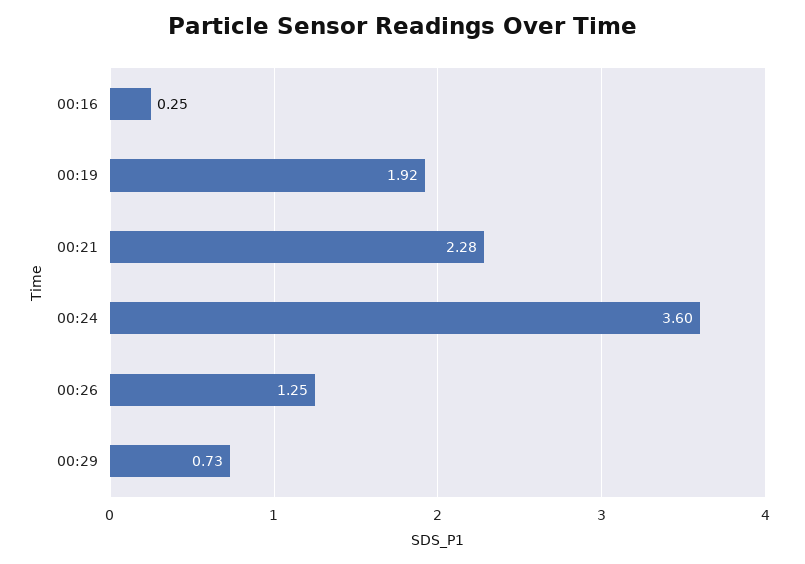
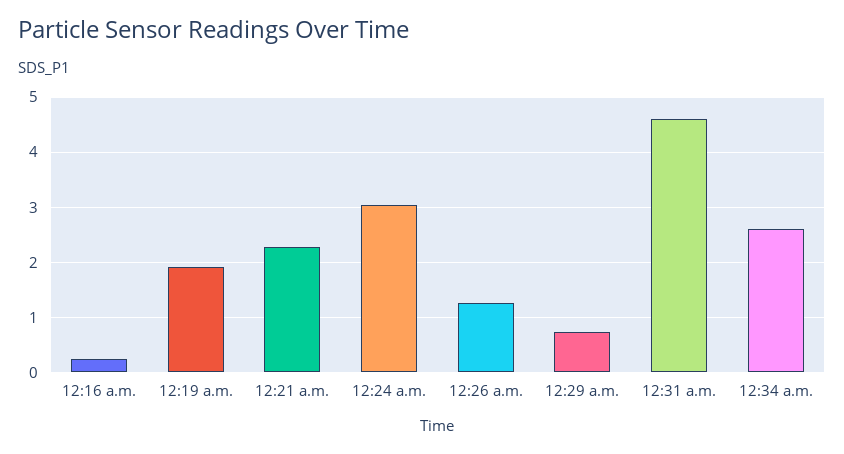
00:24: 3.6 -> 3
12:31 a.m.: none -> 4.6
12:34 a.m.: none -> 2.6

